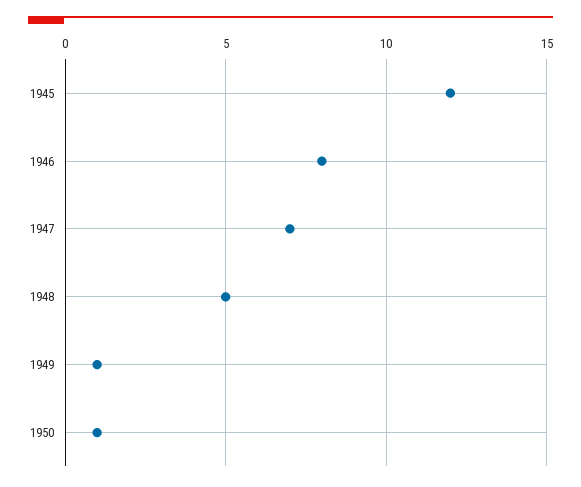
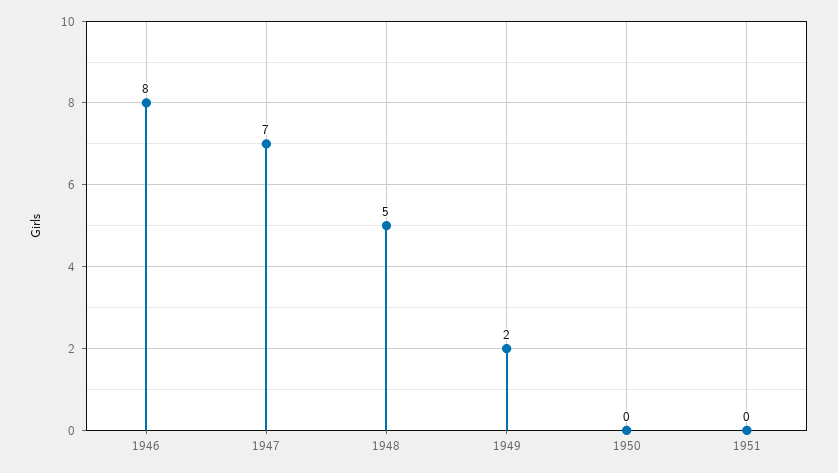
1945: 12 -> none
1949: 1 -> 2
1950: 1 -> 0
1951: none -> 0

